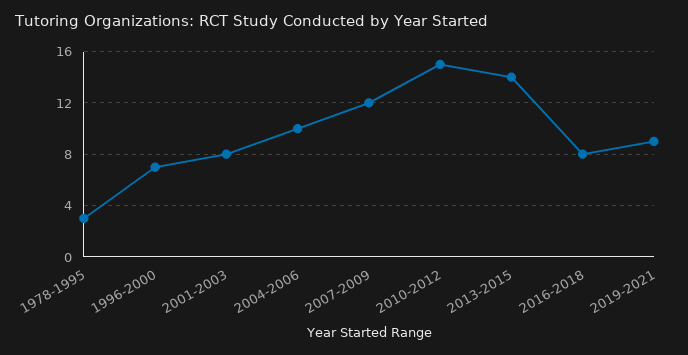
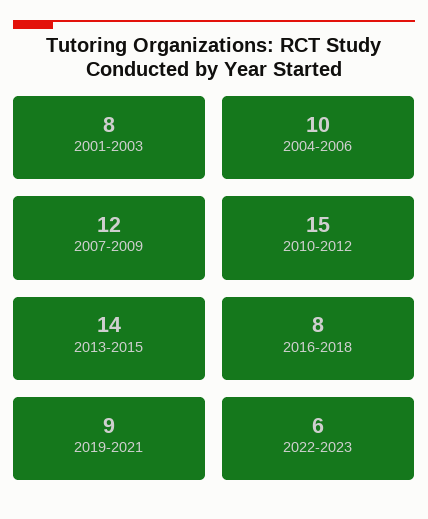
1978-1995: 3 -> none
1996-2000: 7 -> none
2022-2023: none -> 6

